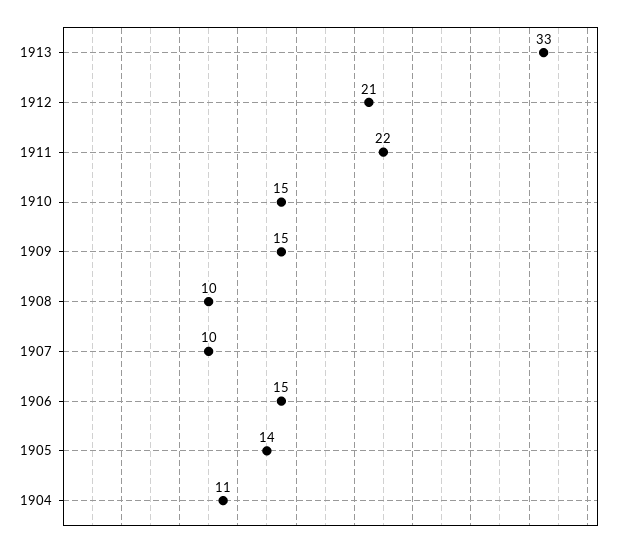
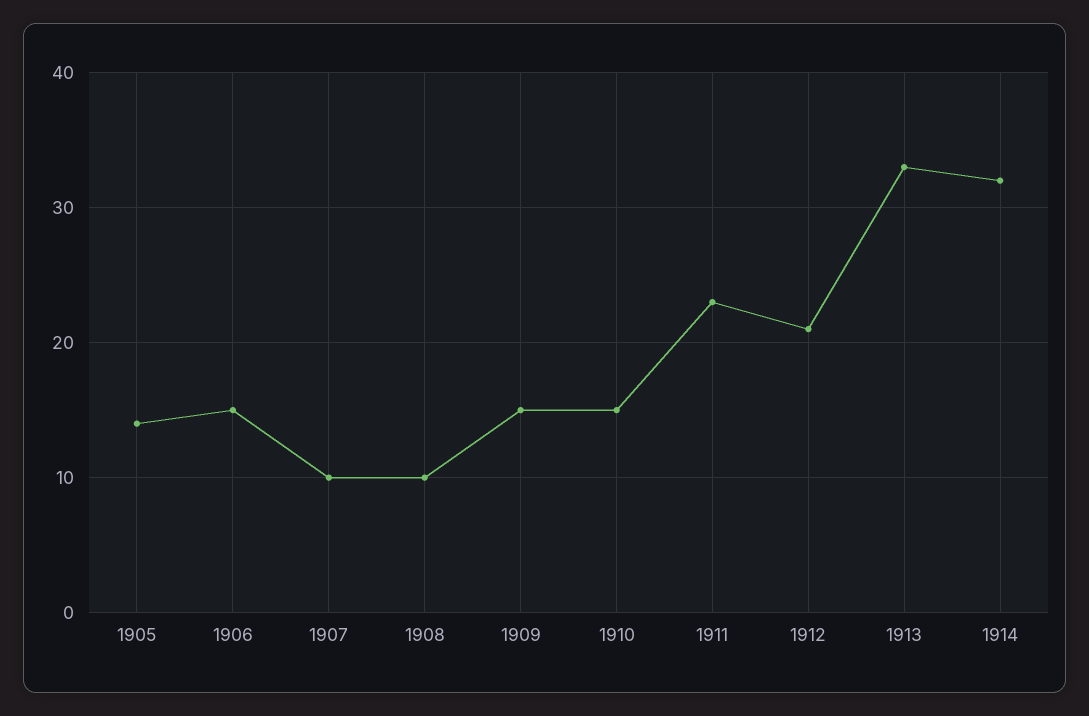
1911: 22 -> 23
1904: 11 -> none
1914: none -> 32

